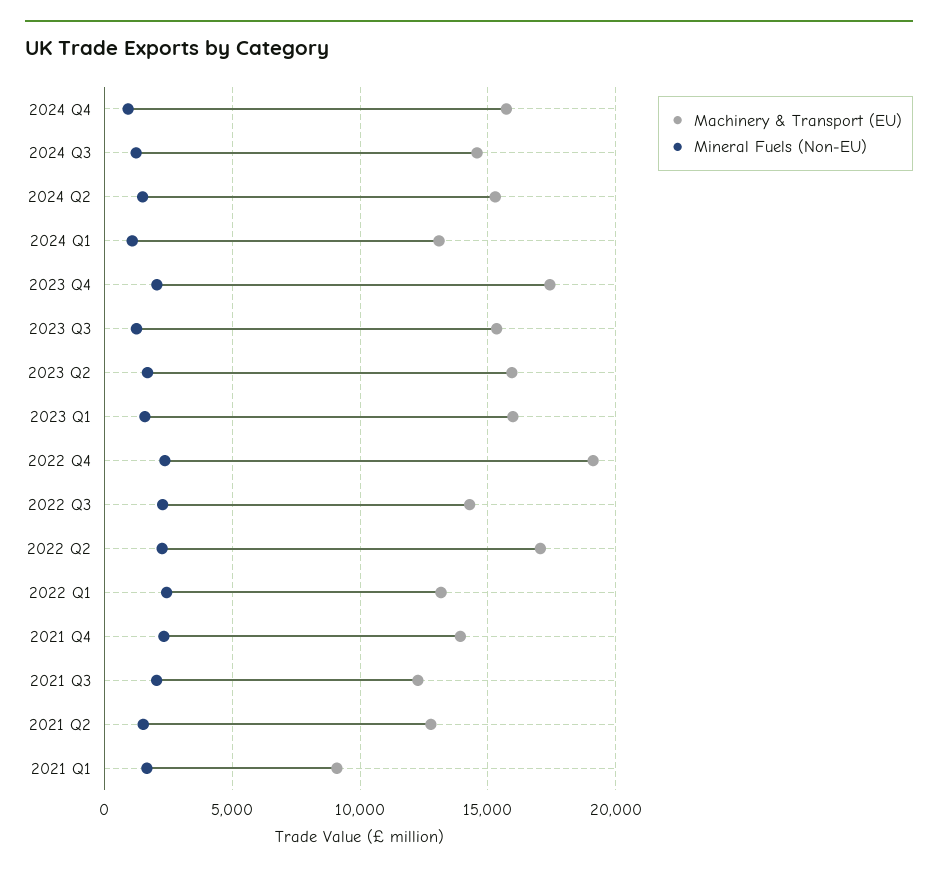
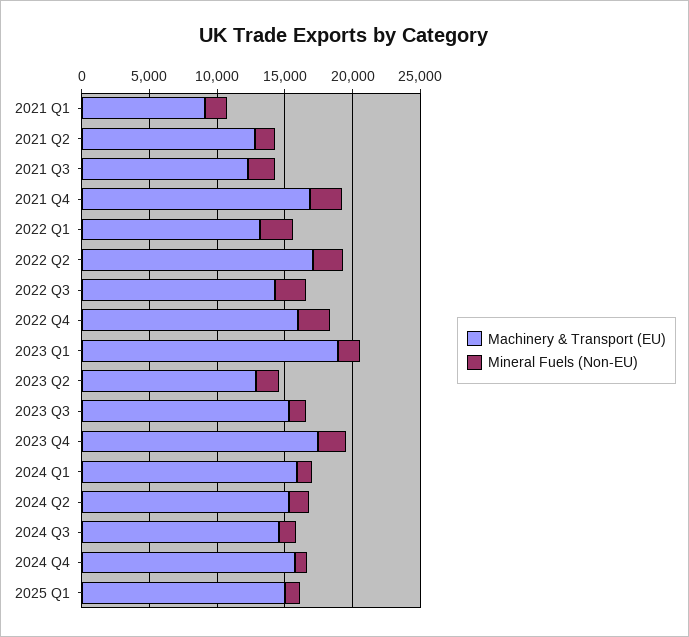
Machinery & Transport (EU), 2024 Q1: 13000 -> 16000
Machinery & Transport (EU), 2023 Q2: 16000 -> 13000
Machinery & Transport (EU), 2023 Q1: 16000 -> 19000
Machinery & Transport (EU), 2022 Q4: 19000 -> 16000
Machinery & Transport (EU), 2021 Q4: 14000 -> 17000
Machinery & Transport (EU), 2025 Q1: none -> 15000
Mineral Fuels (Non-EU), 2025 Q1: none -> 1000

